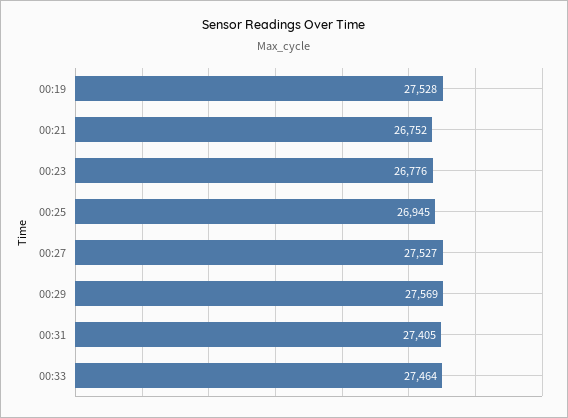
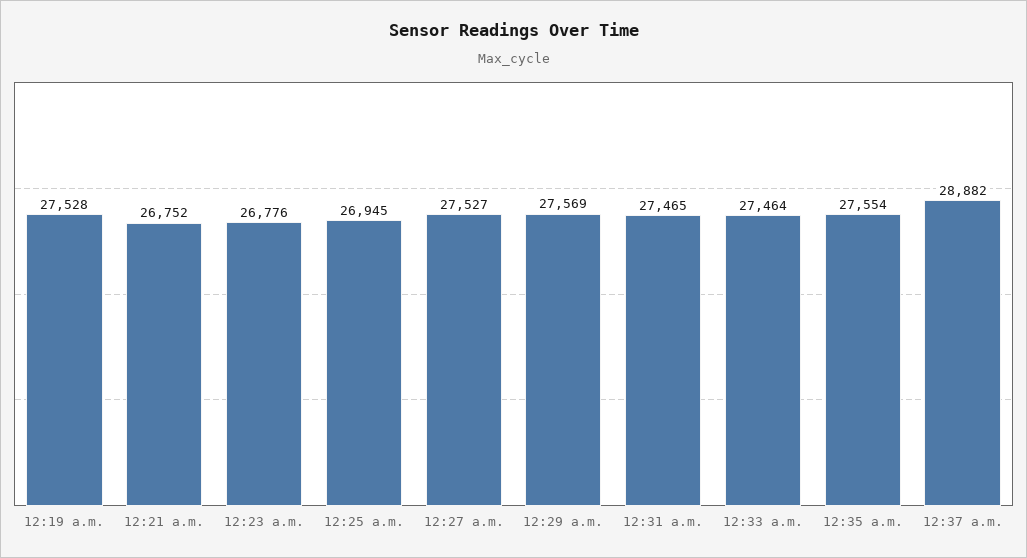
00:31: 27405 -> 27465
12:35 a.m.: none -> 27554
12:37 a.m.: none -> 28882

